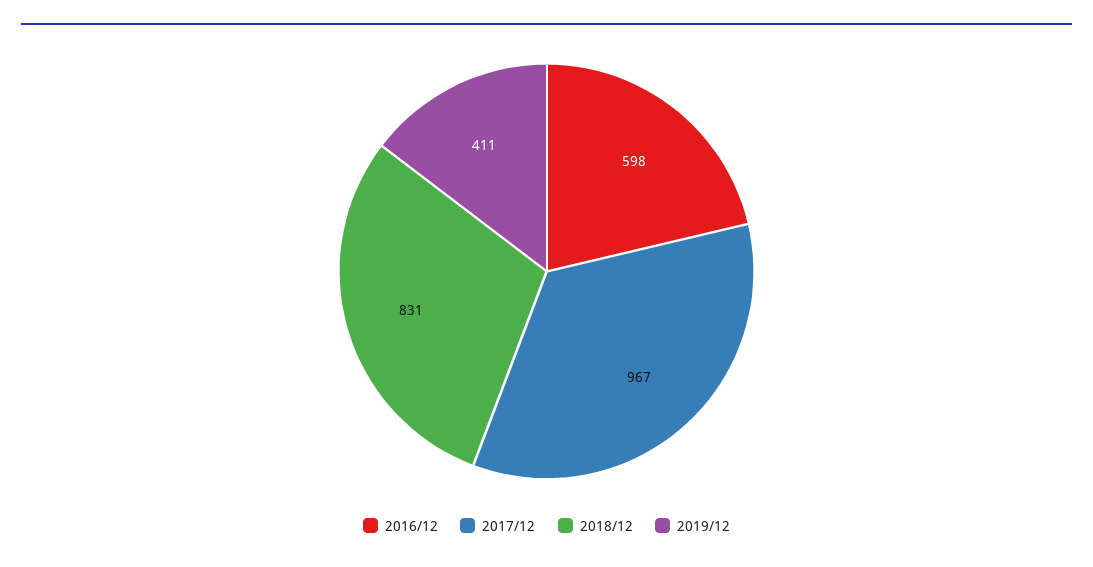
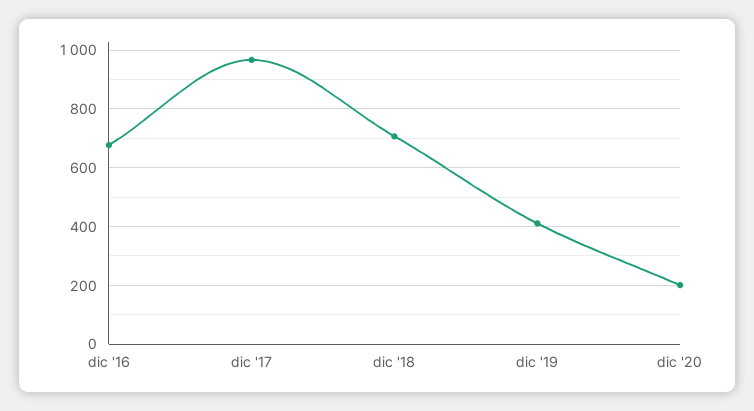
2016/12: 598 -> 675
2018/12: 831 -> 700
dic '20: none -> 200

